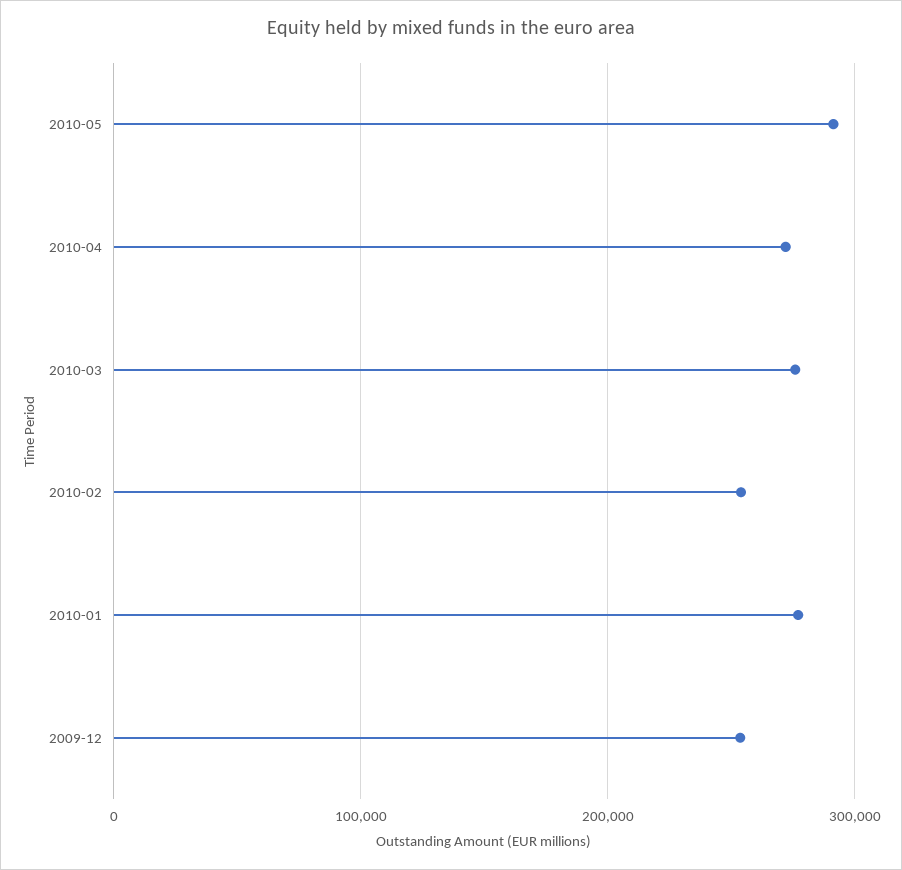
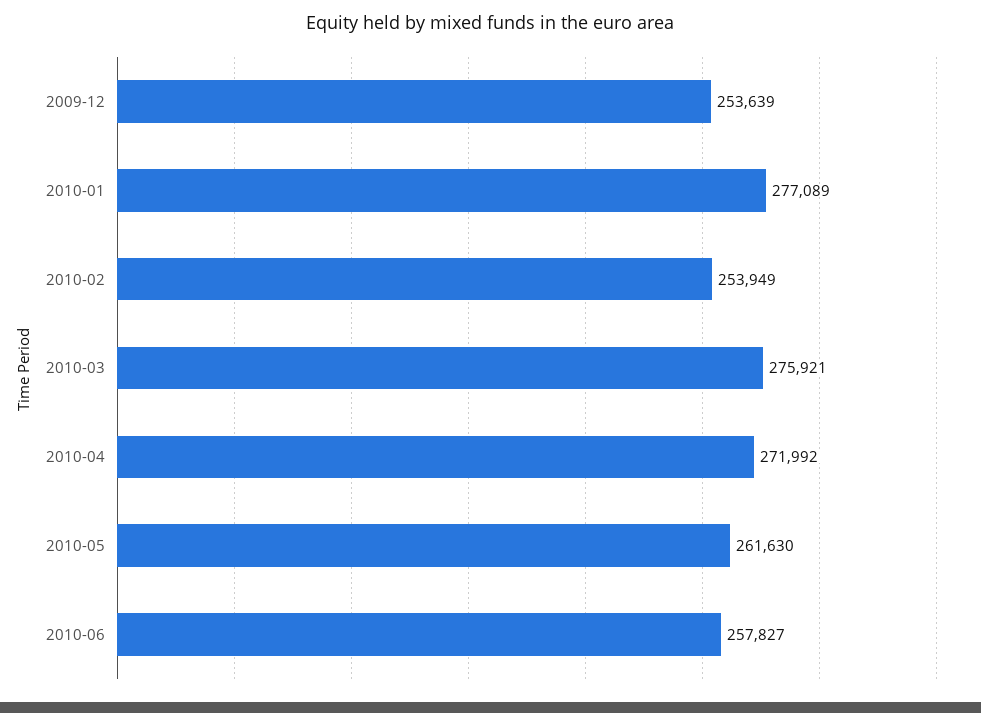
2010-05: 290000 -> 261630
2010-06: none -> 257827

